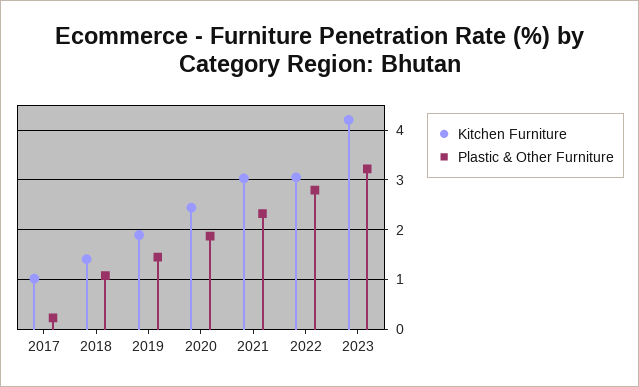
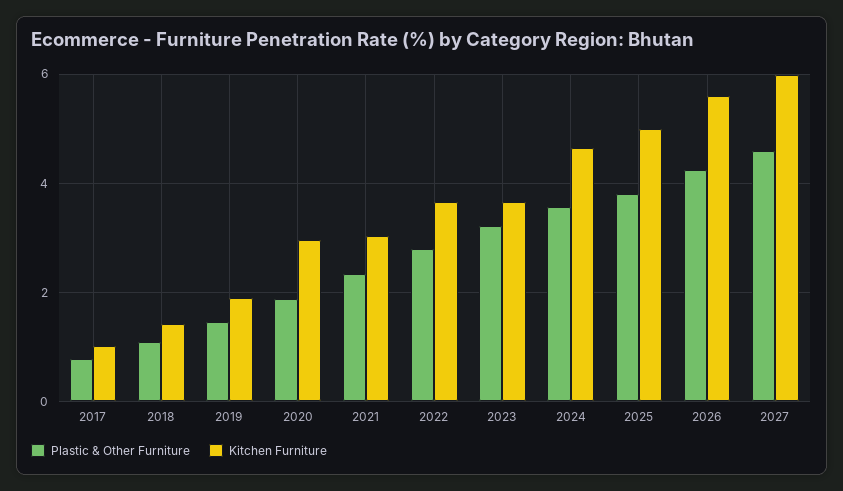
Plastic & Other Furniture, 2017: 0.2 -> 0.8
Kitchen Furniture, 2020: 2.4 -> 3
Kitchen Furniture, 2022: 3 -> 3.6
Kitchen Furniture, 2023: 4.2 -> 3.6
Plastic & Other Furniture, 2024: none -> 3.6
Kitchen Furniture, 2024: none -> 4.6
Plastic & Other Furniture, 2025: none -> 3.8
Kitchen Furniture, 2025: none -> 5
Plastic & Other Furniture, 2026: none -> 4.2
Kitchen Furniture, 2026: none -> 5.6
Plastic & Other Furniture, 2027: none -> 4.6
Kitchen Furniture, 2027: none -> 6

